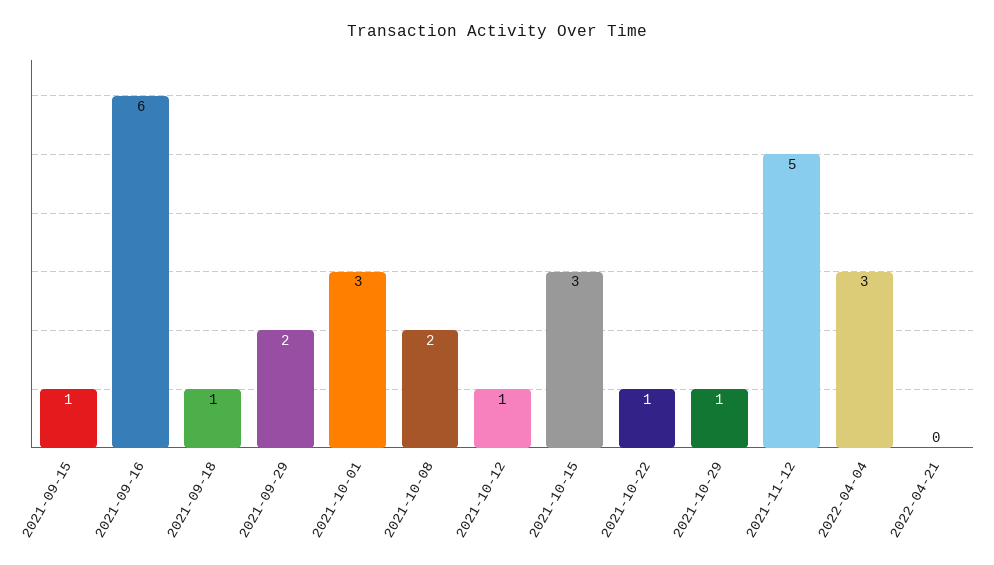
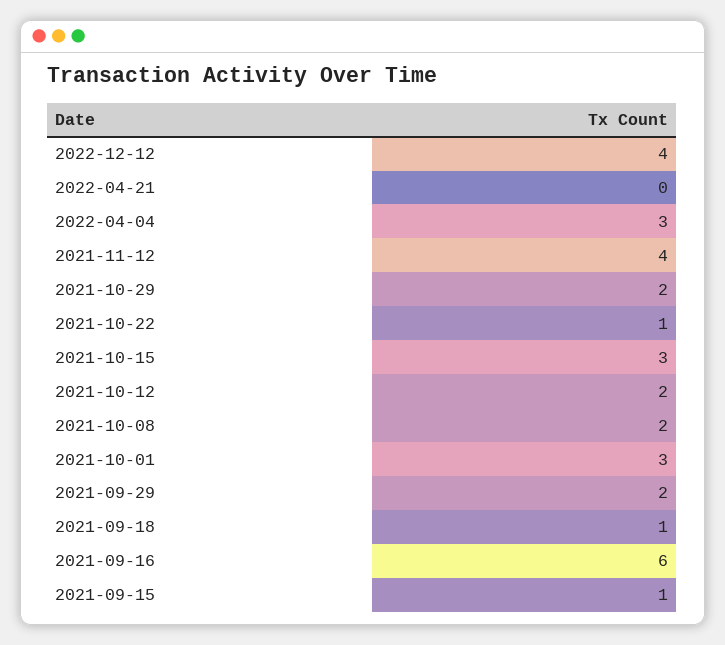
2021-10-12: 1 -> 2
2021-10-29: 1 -> 2
2021-11-12: 5 -> 4
2022-12-12: none -> 4

